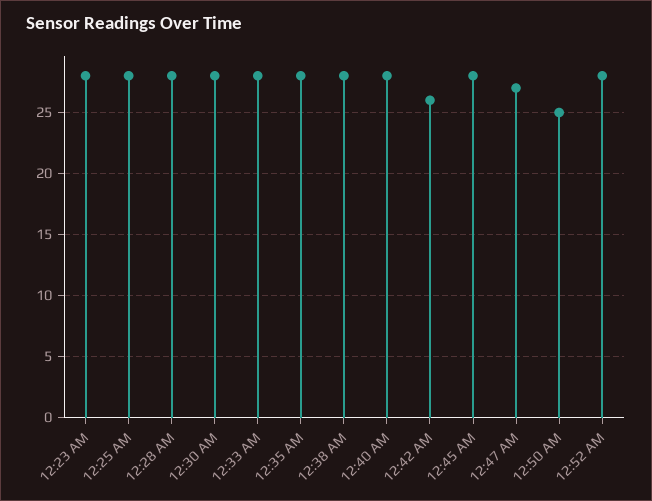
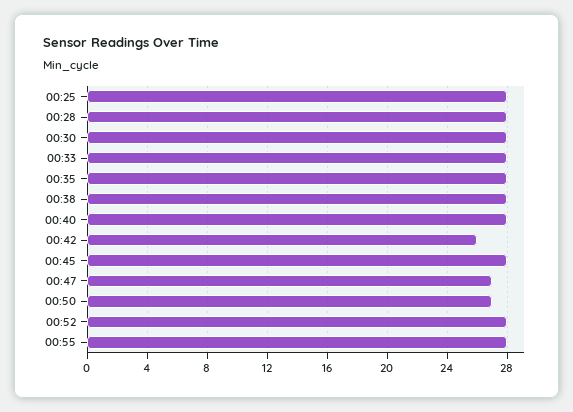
12:23 AM: 28 -> none
12:50 AM: 25 -> 27
00:55: none -> 28

